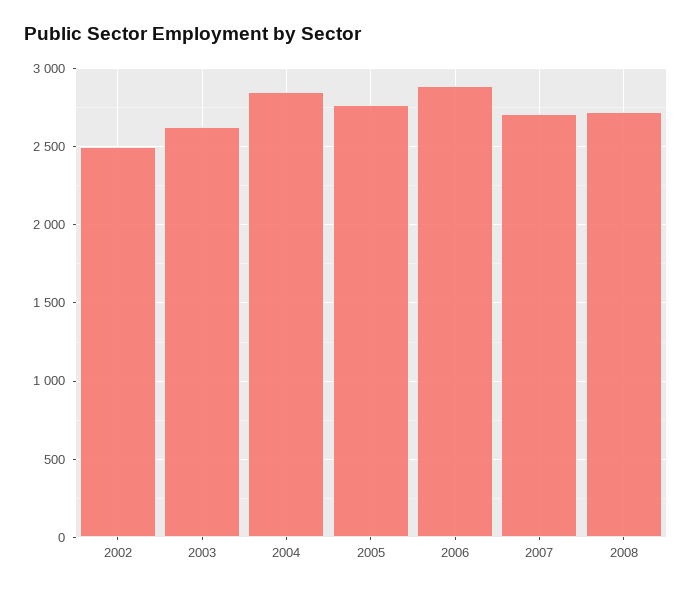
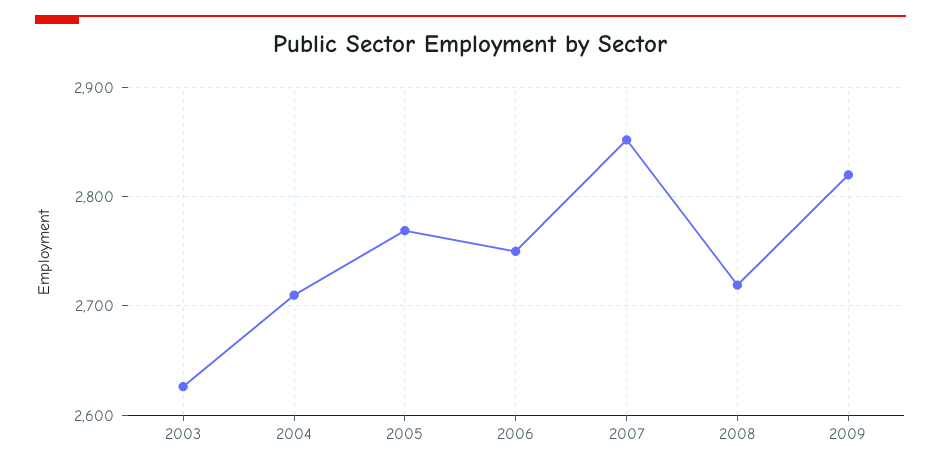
2002: 2500 -> none
2004: 2850 -> 2710
2006: 2900 -> 2750
2007: 2700 -> 2850
2009: none -> 2820

